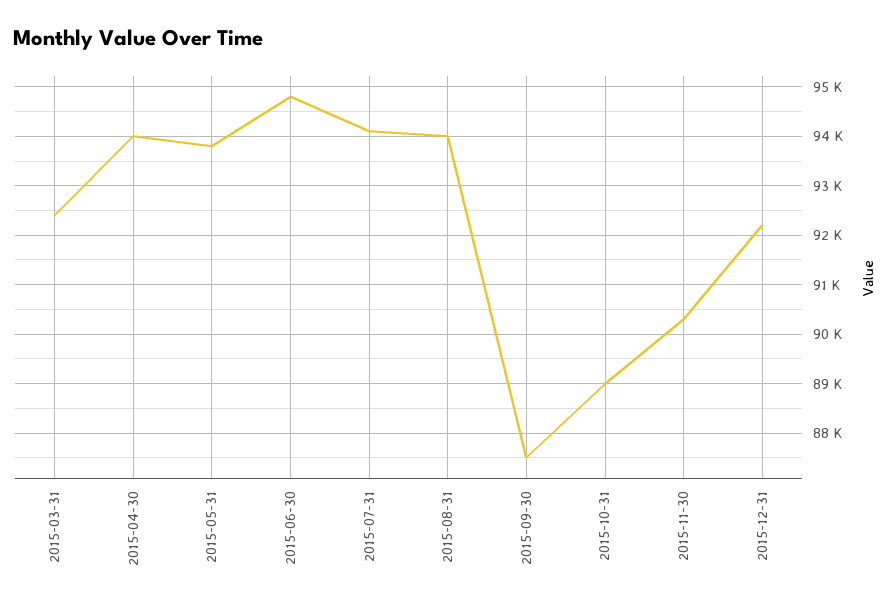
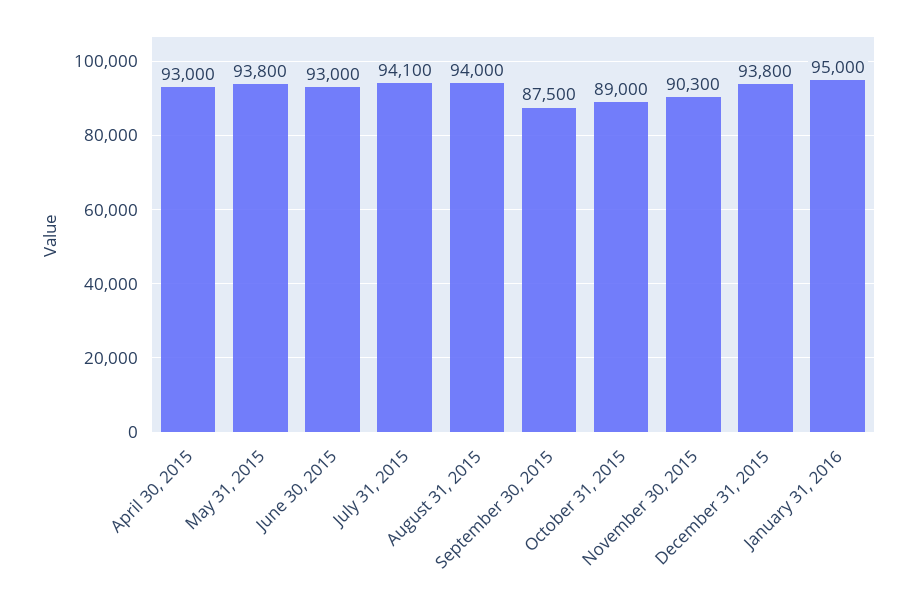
2015-03-31: 92400 -> none
2015-04-30: 94000 -> 93000
2015-06-30: 94800 -> 93000
2015-12-31: 92200 -> 93800
January 31, 2016: none -> 95000

